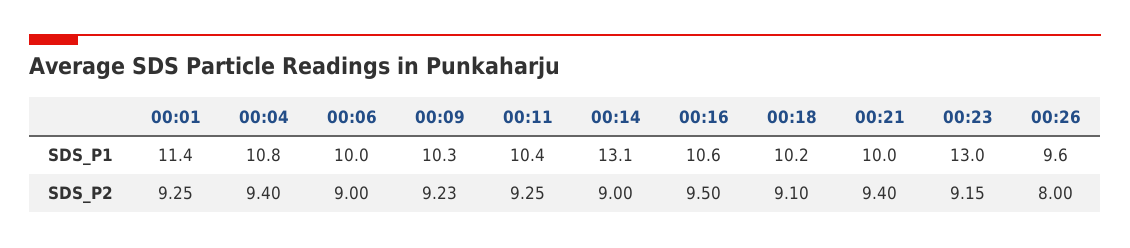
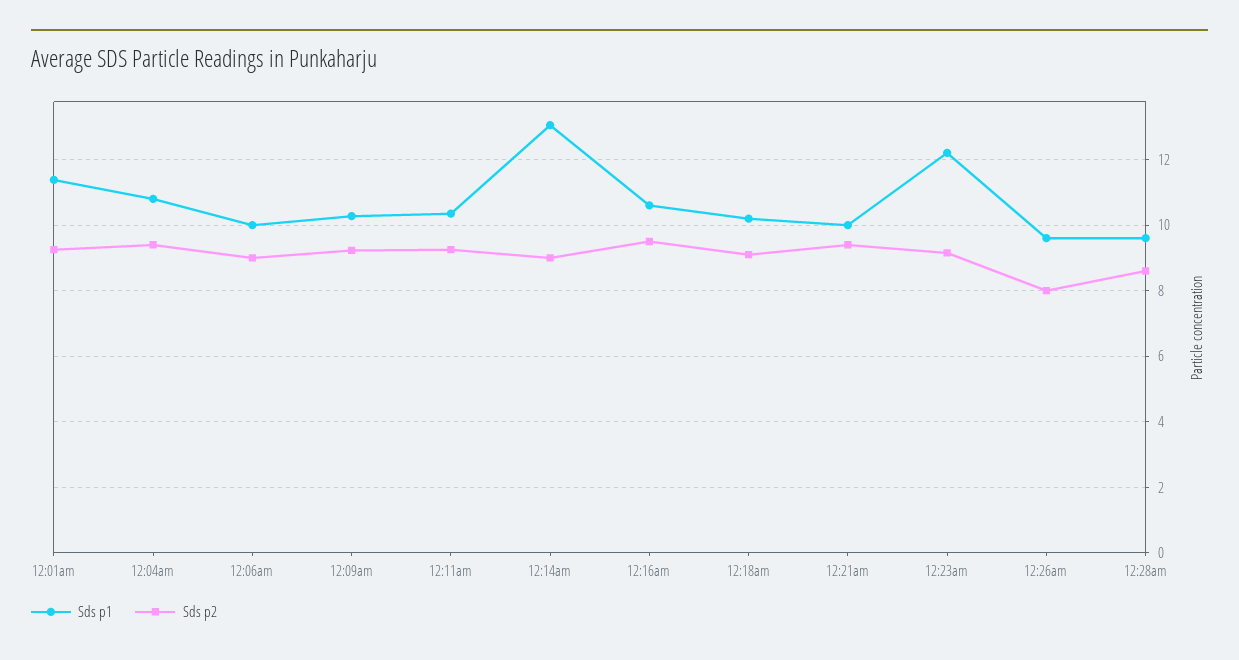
SDS_P1, 00:23: 13 -> 12.2
SDS_P1, 12:28am: none -> 9.6
SDS_P2, 12:28am: none -> 8.6

